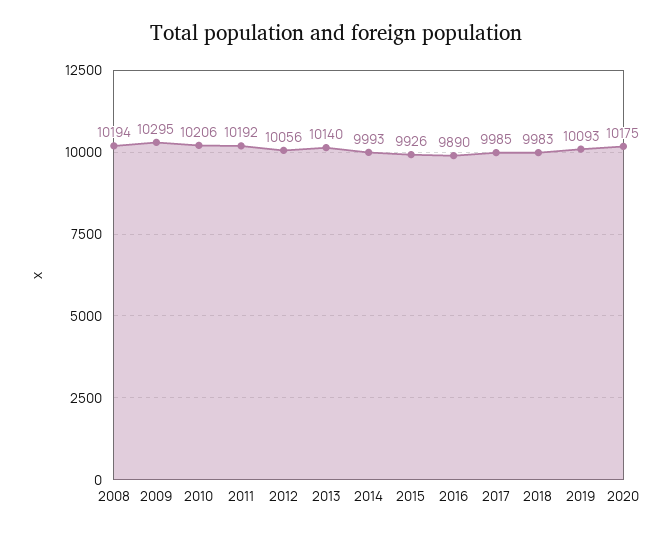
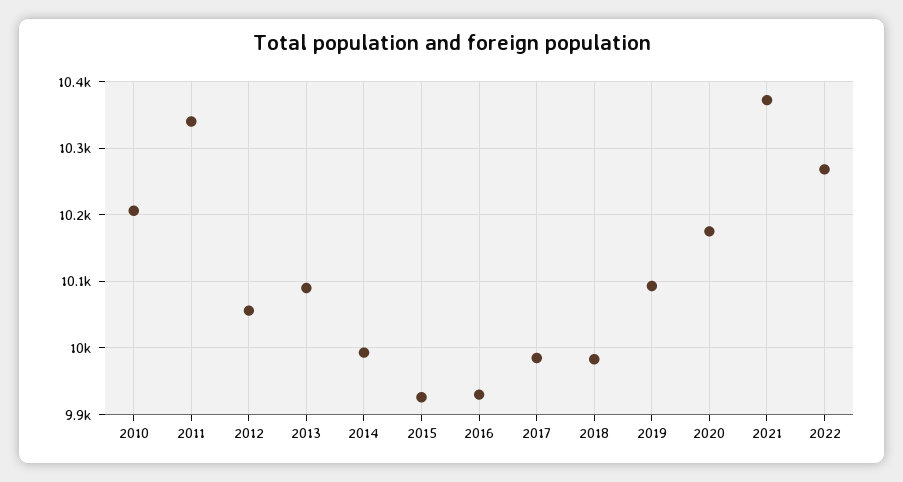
2008: 10194 -> none
2009: 10295 -> none
2011: 10192 -> 10340
2013: 10140 -> 10090
2016: 9890 -> 9930
2021: none -> 10370
2022: none -> 10270

